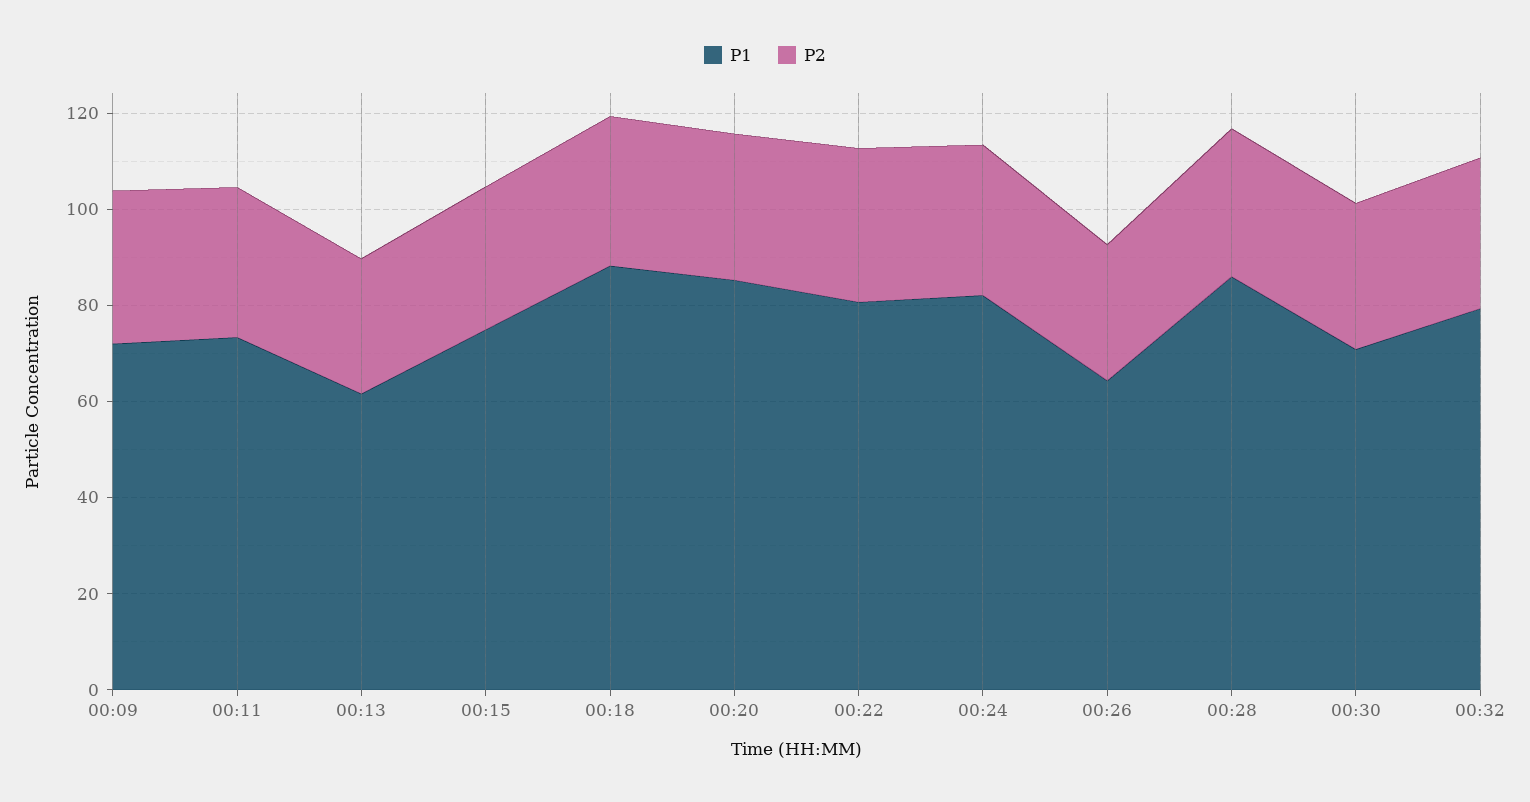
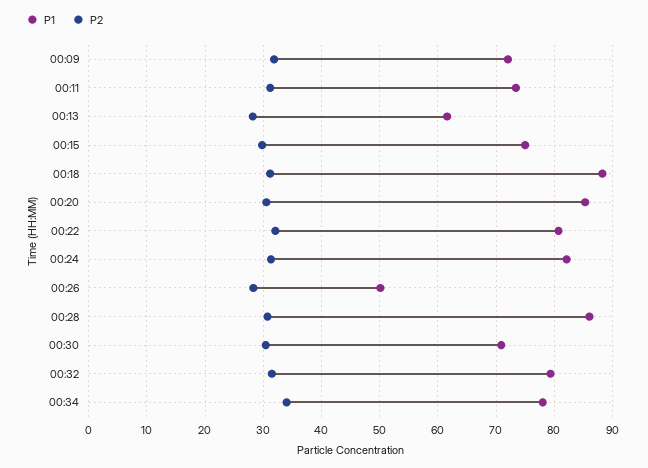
P1, 00:26: 65 -> 50
P1, 00:34: none -> 78
P2, 00:34: none -> 34

